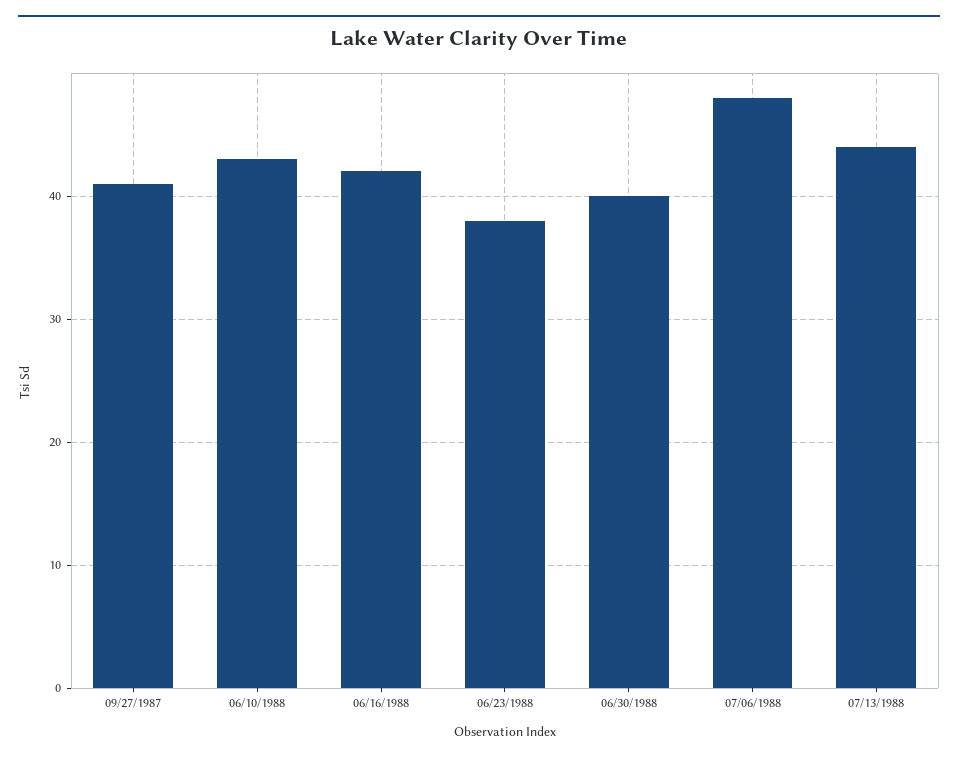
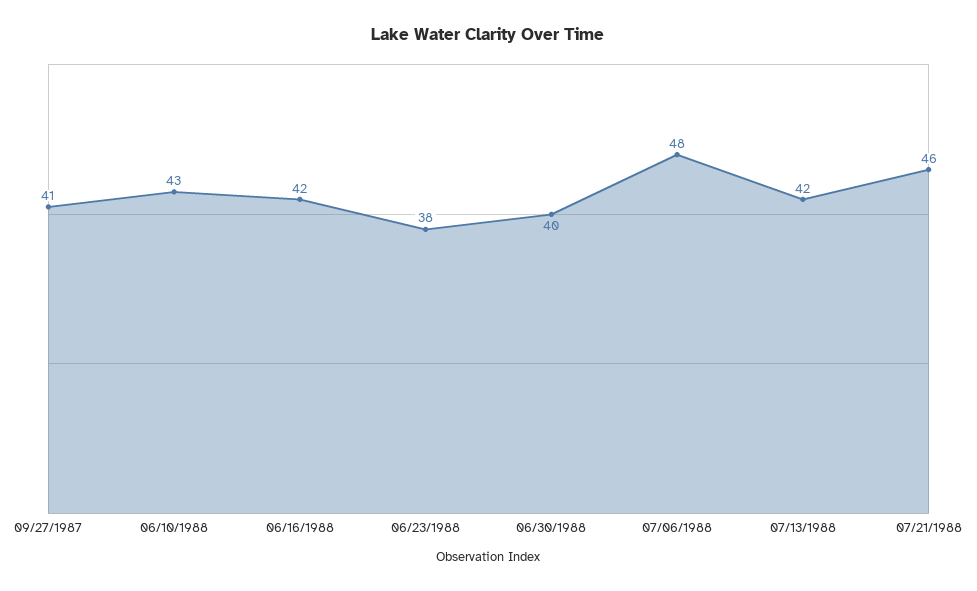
07/13/1988: 44 -> 42
07/21/1988: none -> 46

